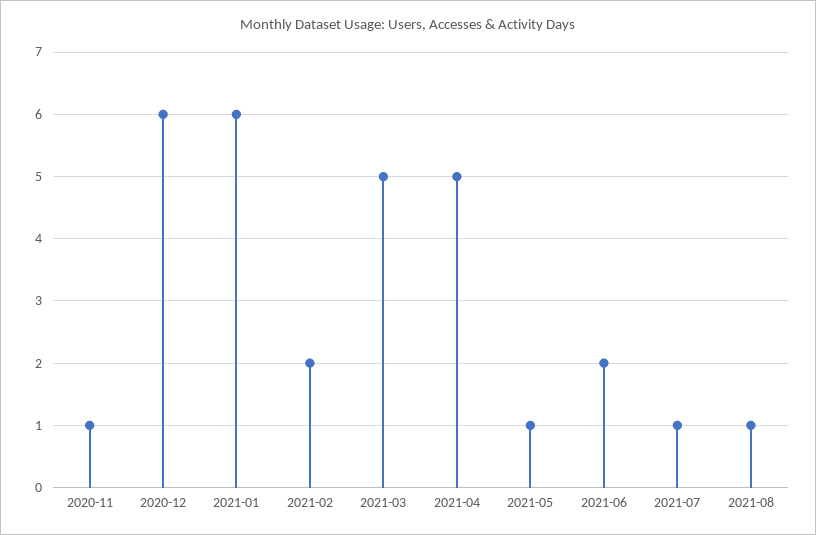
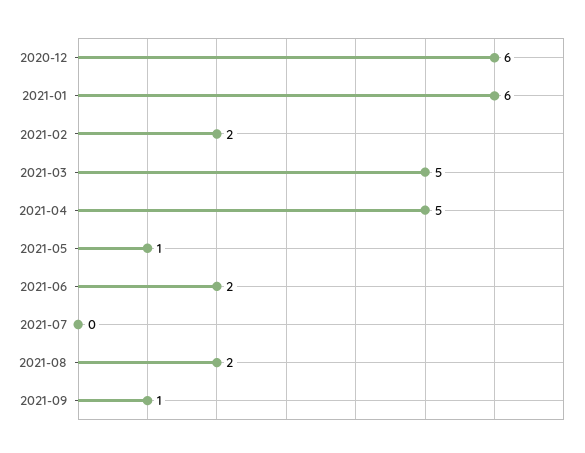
2020-11: 1 -> none
2021-07: 1 -> 0
2021-08: 1 -> 2
2021-09: none -> 1

